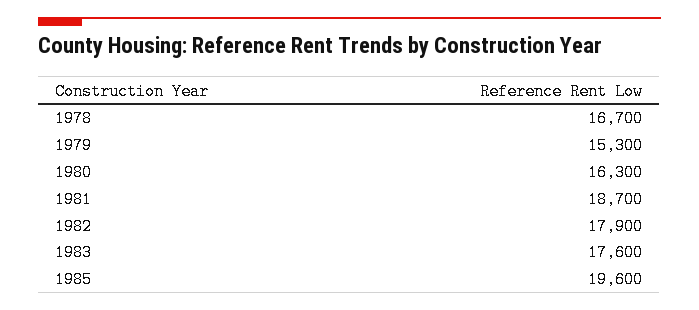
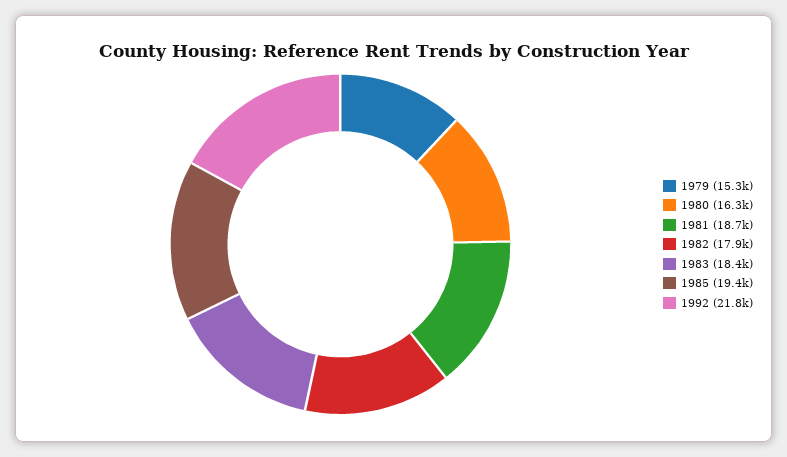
1978: 16700 -> none
1983: 17600 -> 18400
1985: 19600 -> 19400
1992: none -> 21800

